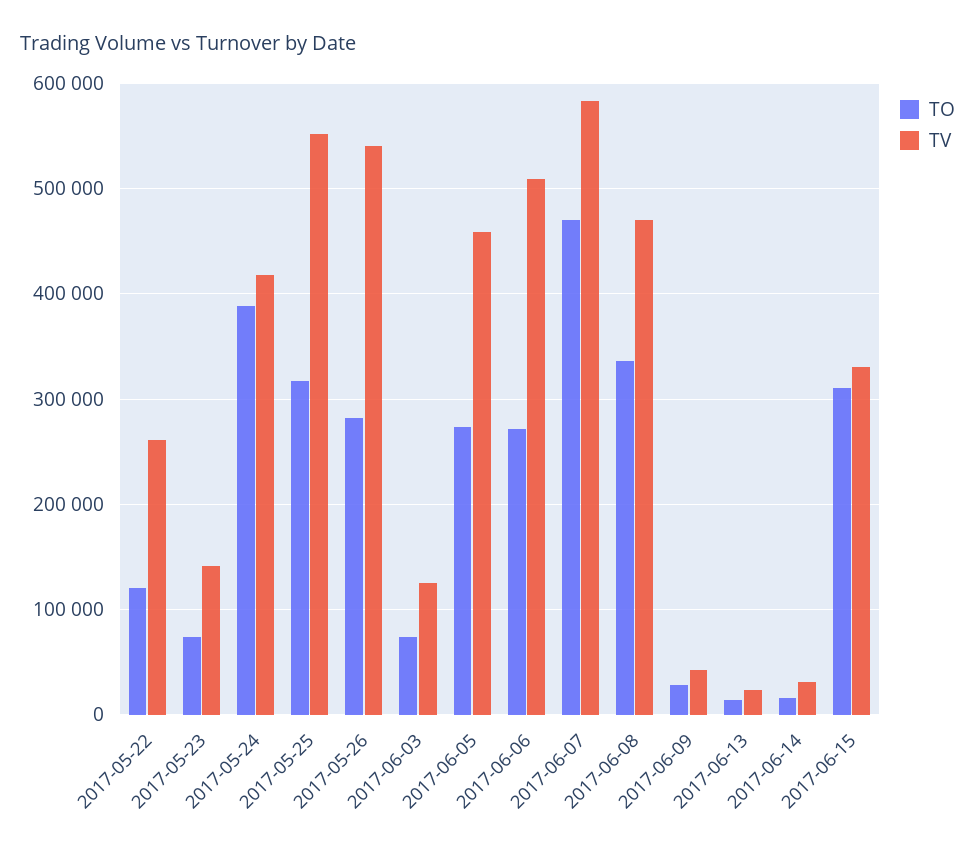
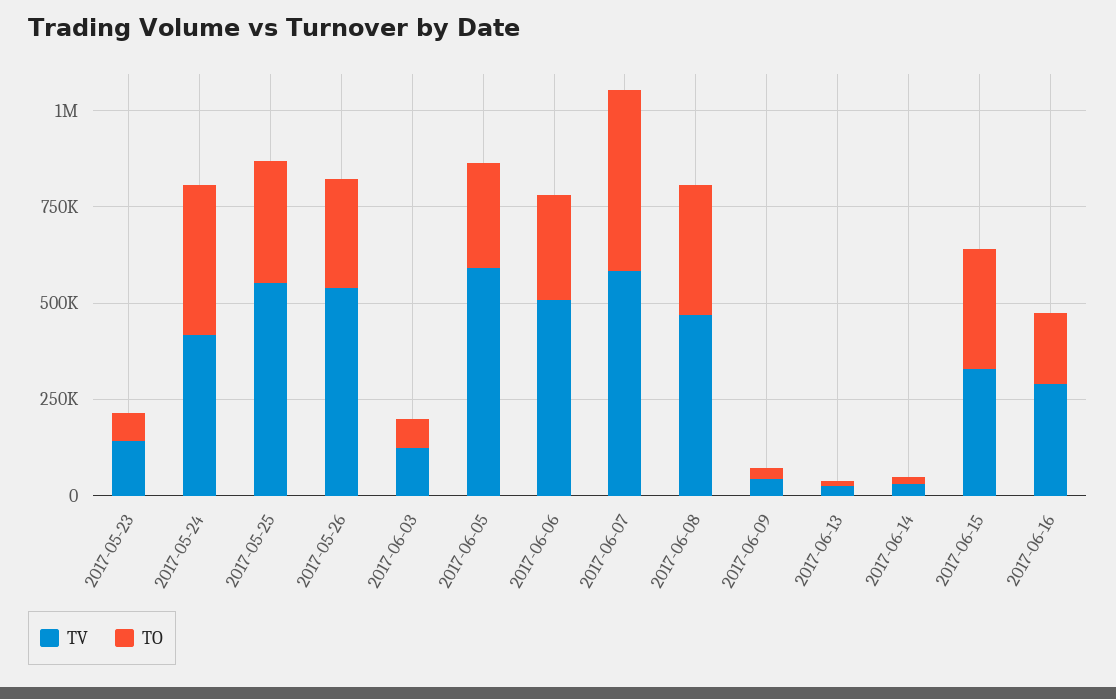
TO, 2017-05-22: 120000 -> none
TV, 2017-05-22: 260000 -> none
TV, 2017-06-05: 460000 -> 600000
TV, 2017-06-16: none -> 300000
TO, 2017-06-16: none -> 200000

